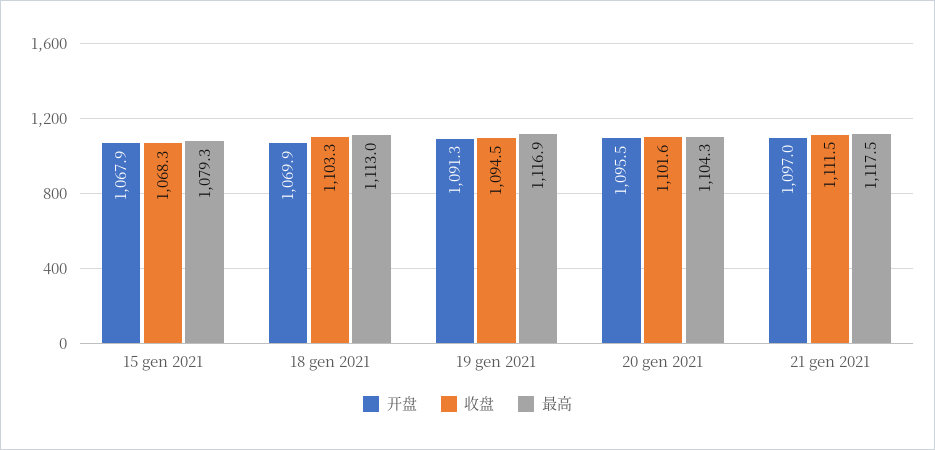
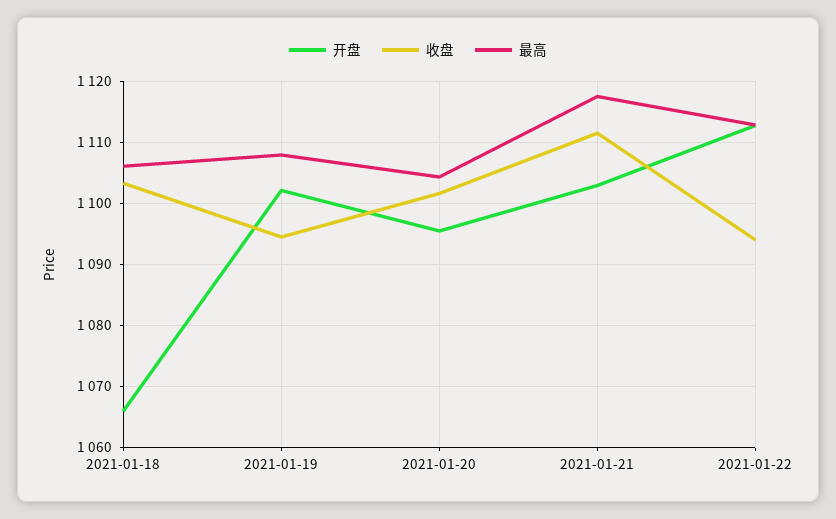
开盘, 15 gen 2021: 1067.9 -> none
收盘, 15 gen 2021: 1068.3 -> none
最高, 15 gen 2021: 1079.3 -> none
开盘, 18 gen 2021: 1069.9 -> 1066
最高, 18 gen 2021: 1113 -> 1106
开盘, 19 gen 2021: 1091.3 -> 1102
最高, 19 gen 2021: 1116.9 -> 1108
开盘, 21 gen 2021: 1097 -> 1103
开盘, 2021-01-22: none -> 1113
收盘, 2021-01-22: none -> 1094
最高, 2021-01-22: none -> 1113

